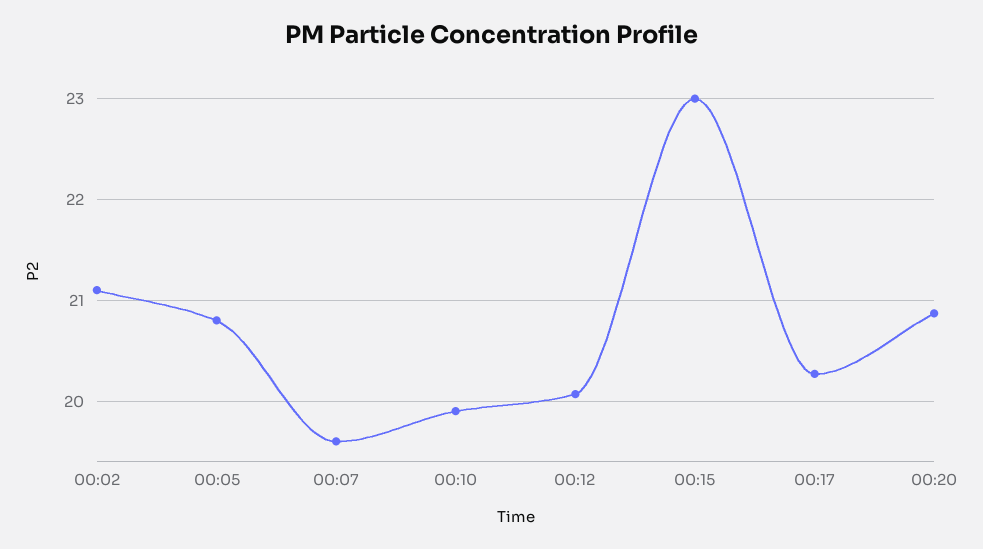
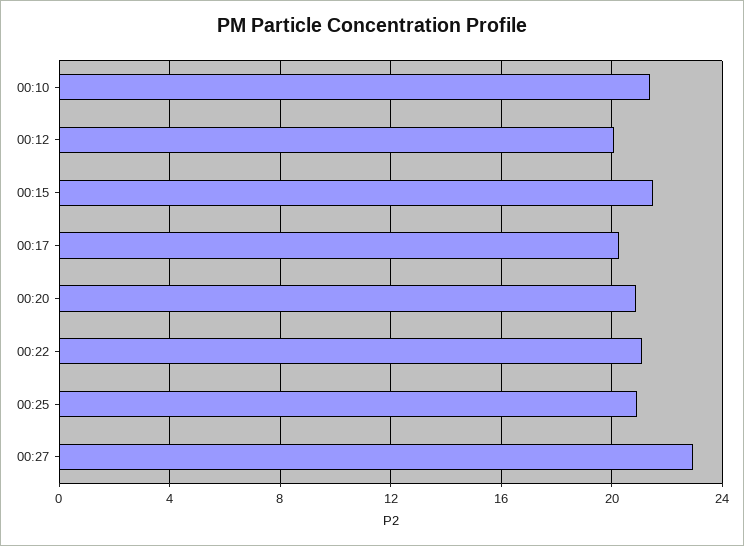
00:02: 21.1 -> none
00:05: 20.8 -> none
00:07: 19.6 -> none
00:10: 19.9 -> 21.5
00:15: 23 -> 21.5
00:22: none -> 21
00:25: none -> 21
00:27: none -> 23

